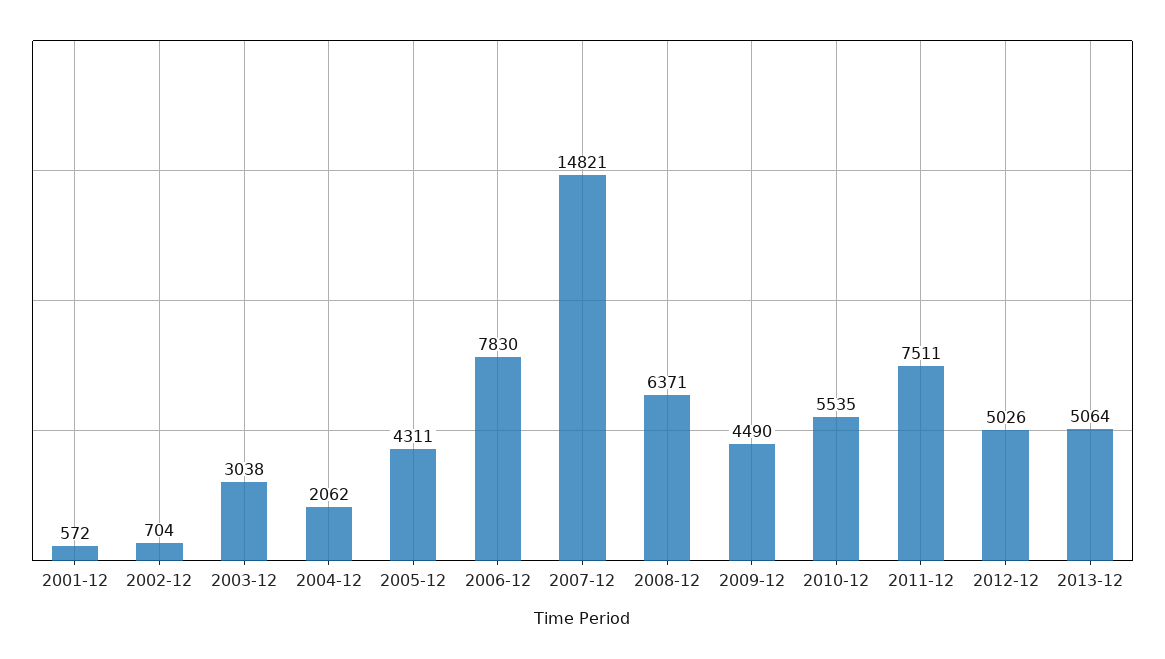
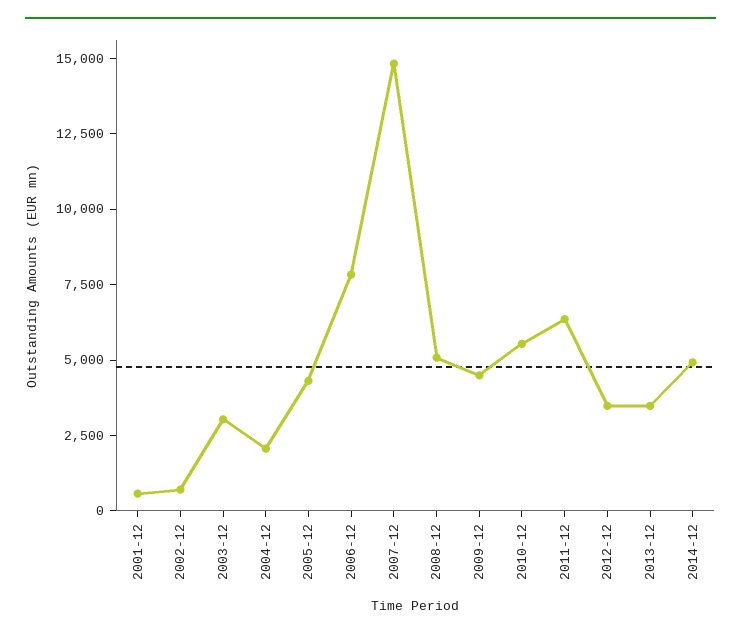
2008-12: 6371 -> 5000
2011-12: 7511 -> 6500
2012-12: 5026 -> 3500
2013-12: 5064 -> 3500
2014-12: none -> 5000

